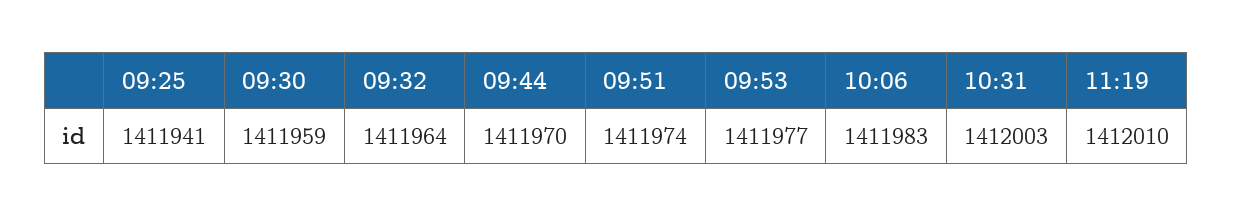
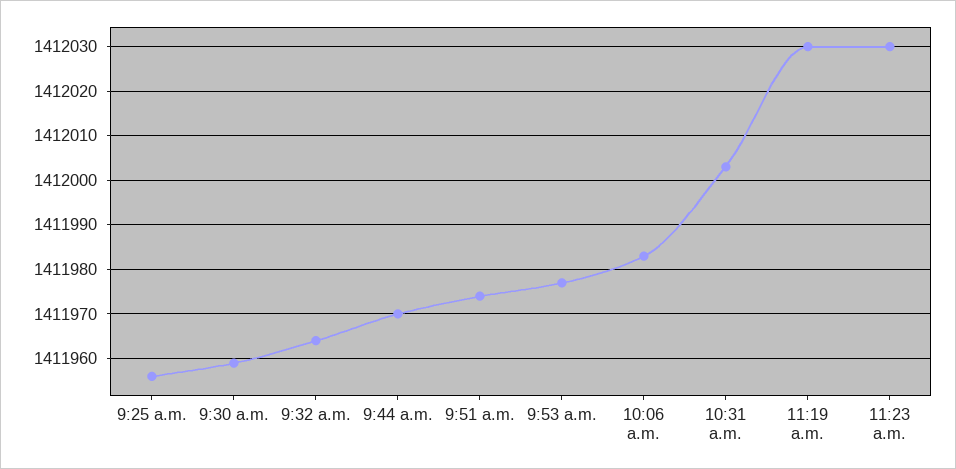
09:25: 1411941 -> 1411955
11:19: 1412010 -> 1412030
11:23 a.m.: none -> 1412030

